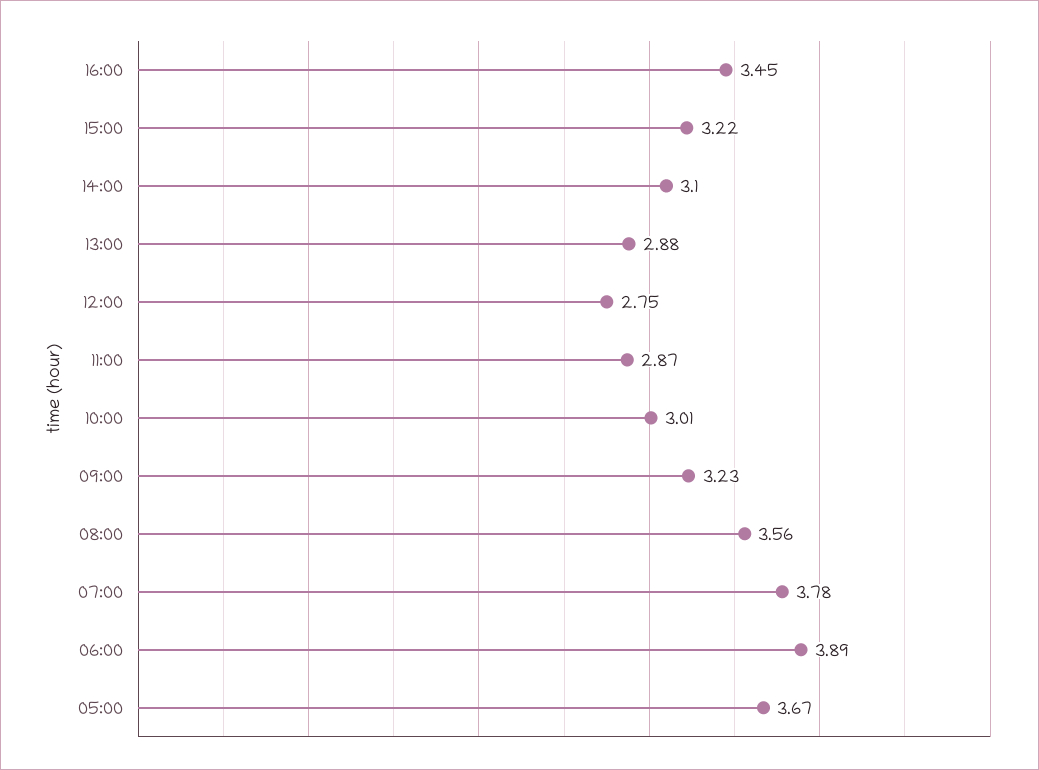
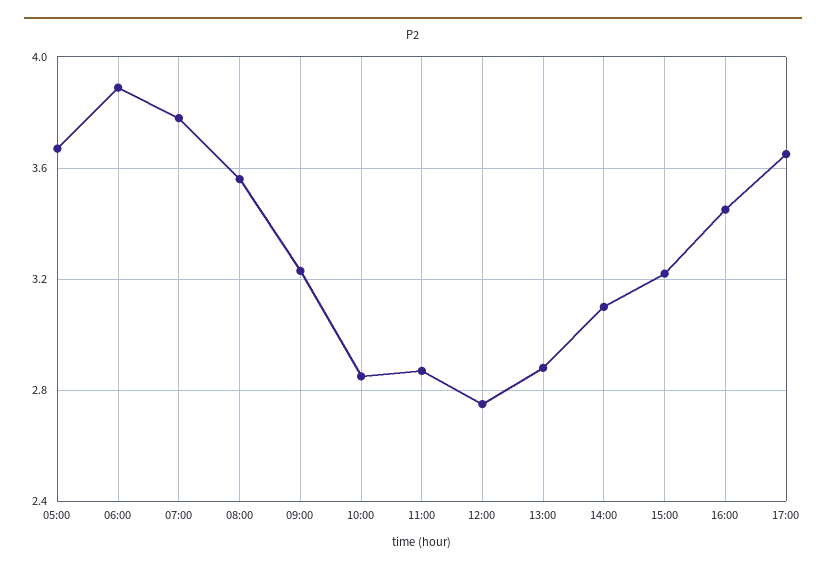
10:00: 3.01 -> 2.85
17:00: none -> 3.65

